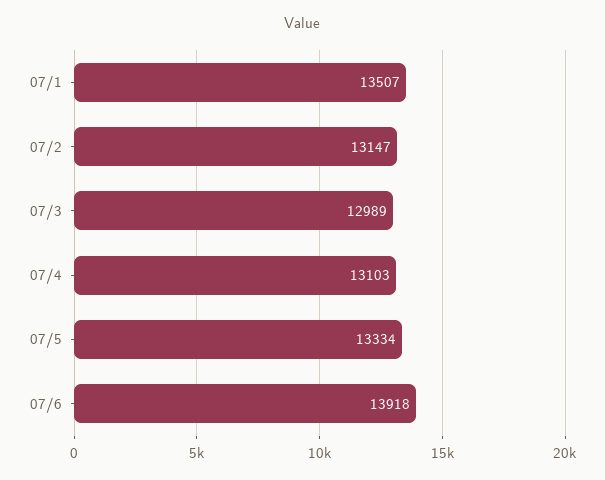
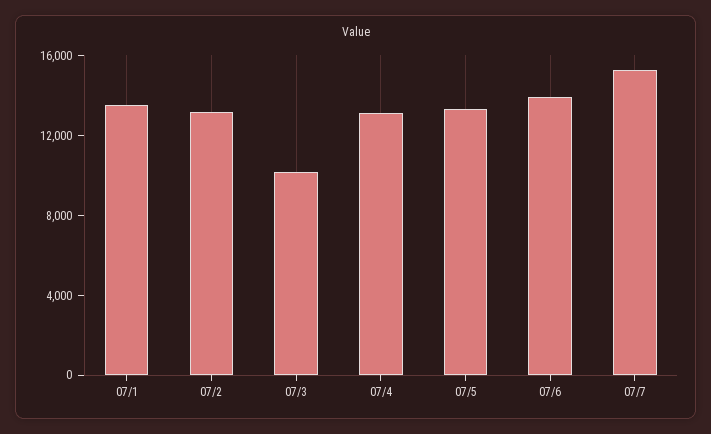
07/3: 12989 -> 10000
07/7: none -> 15000

